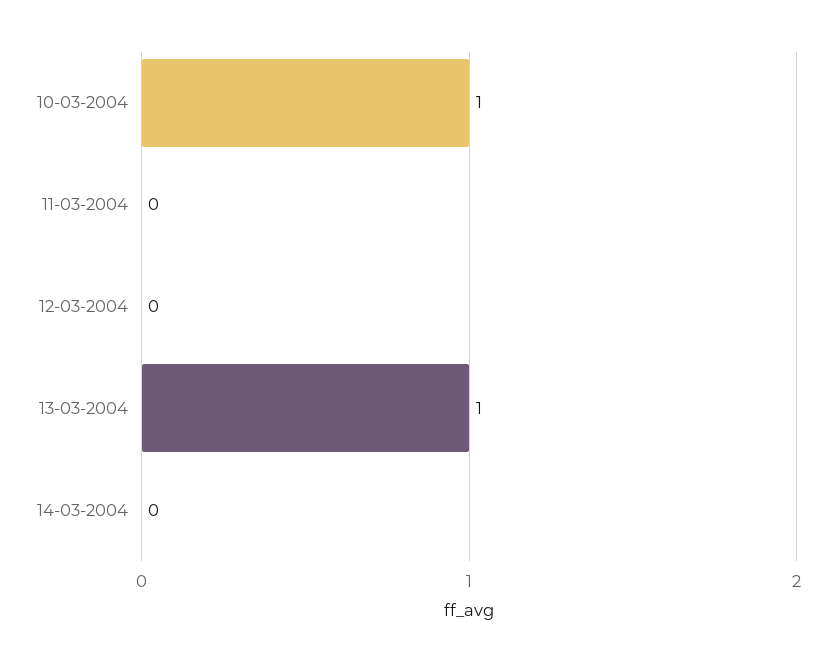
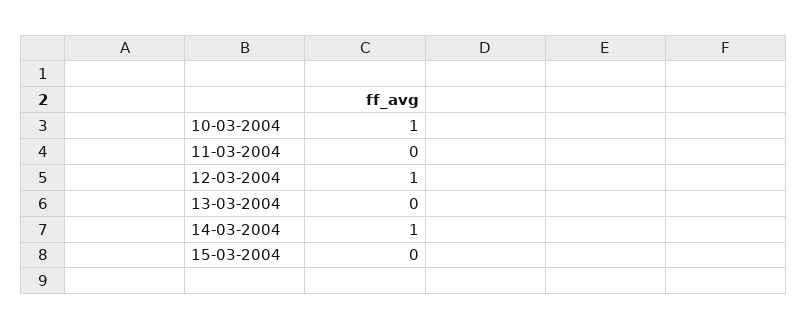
12-03-2004: 0 -> 1
13-03-2004: 1 -> 0
14-03-2004: 0 -> 1
15-03-2004: none -> 0

